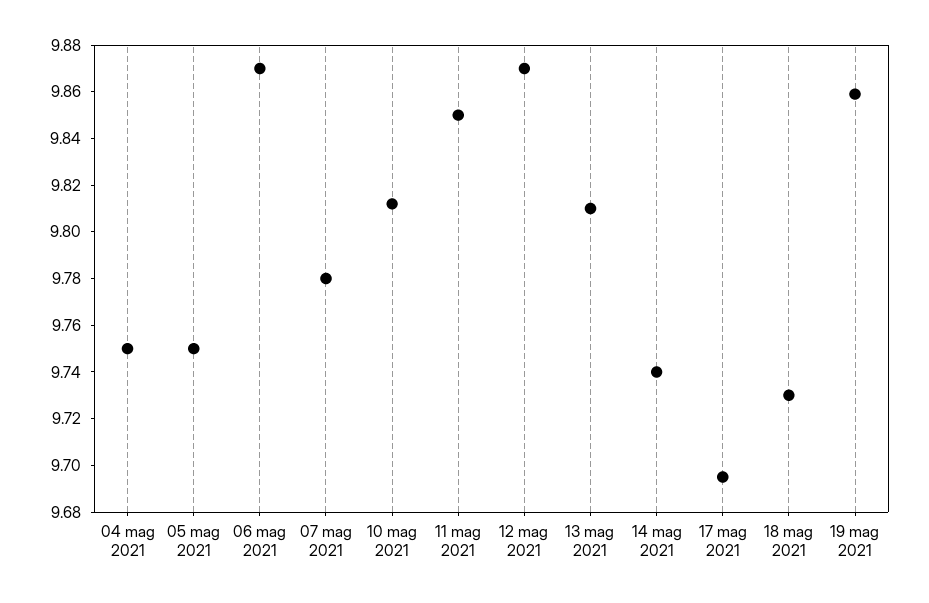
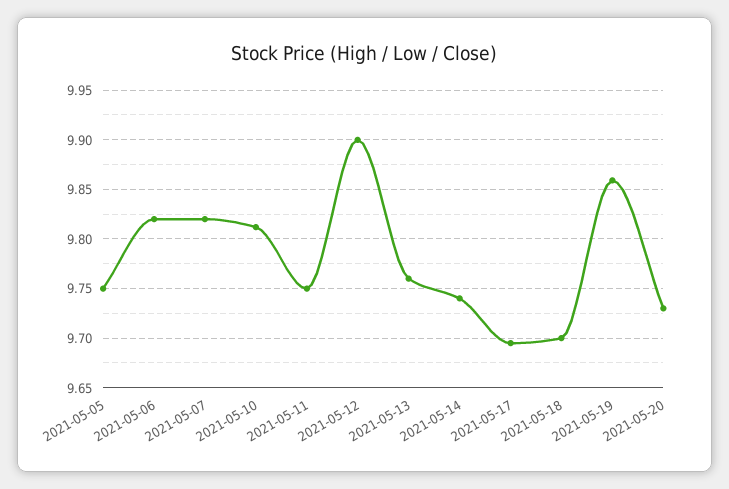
04 mag 2021: 9.75 -> none
06 mag 2021: 9.87 -> 9.82
07 mag 2021: 9.78 -> 9.82
11 mag 2021: 9.85 -> 9.75
12 mag 2021: 9.87 -> 9.9
13 mag 2021: 9.81 -> 9.76
18 mag 2021: 9.73 -> 9.7
2021-05-20: none -> 9.73

